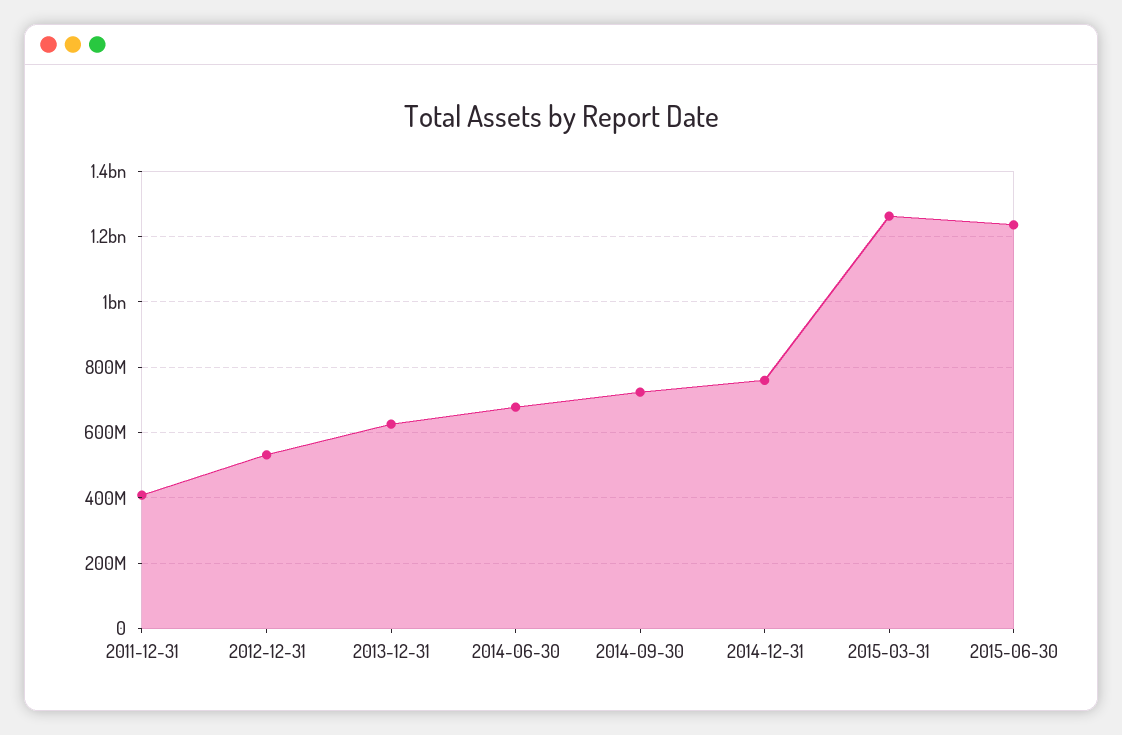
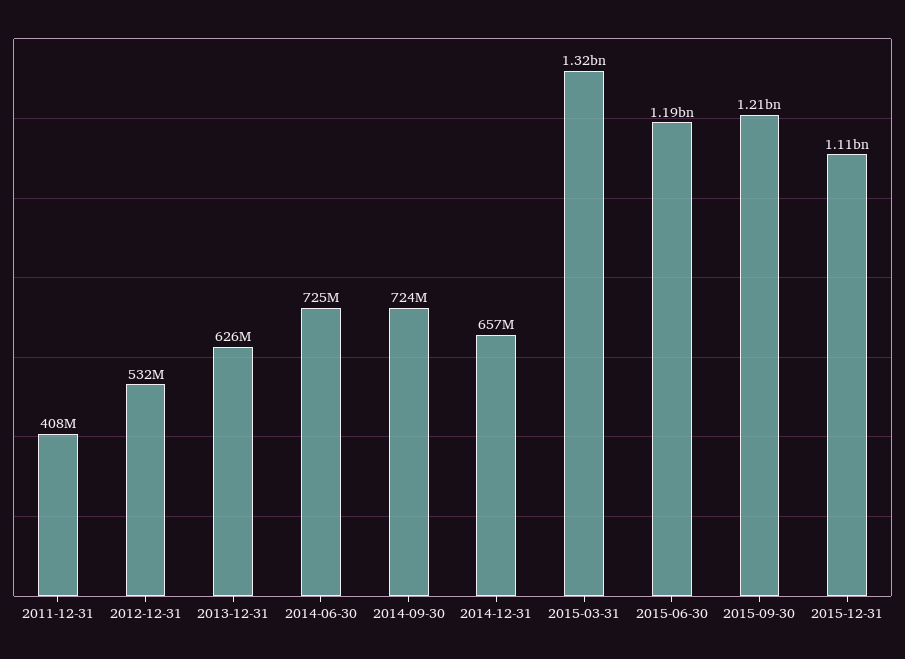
2014-06-30: 680000000 -> 725000000
2014-12-31: 760000000 -> 657000000
2015-03-31: 1260000000 -> 1320000000
2015-06-30: 1240000000 -> 1190000000
2015-09-30: none -> 1210000000
2015-12-31: none -> 1110000000

